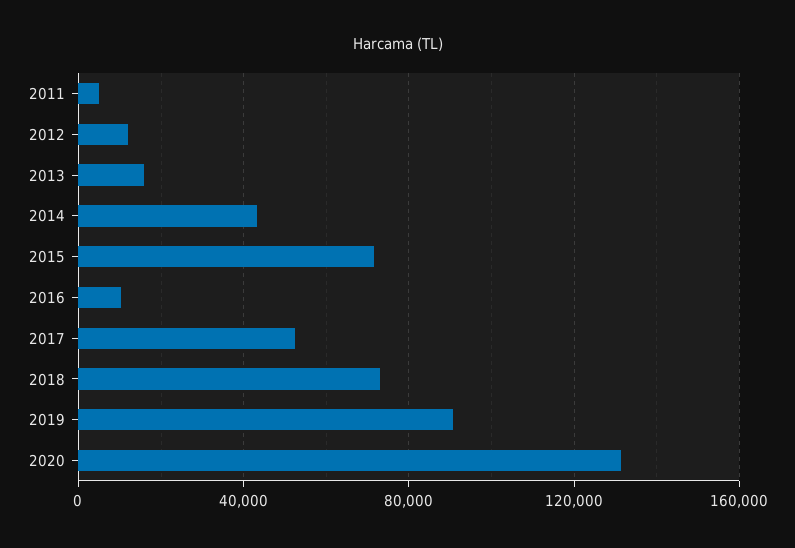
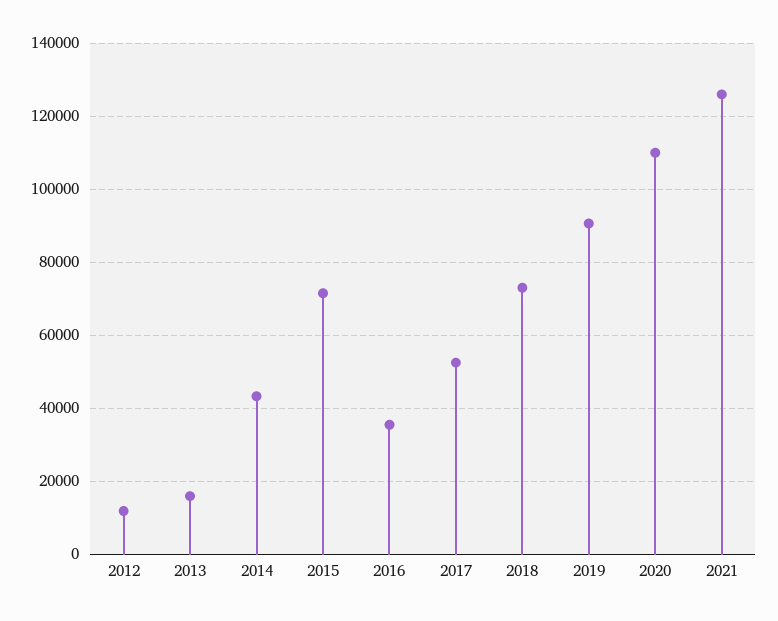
2011: 5000 -> none
2016: 10000 -> 36000
2020: 130000 -> 110000
2021: none -> 126000

